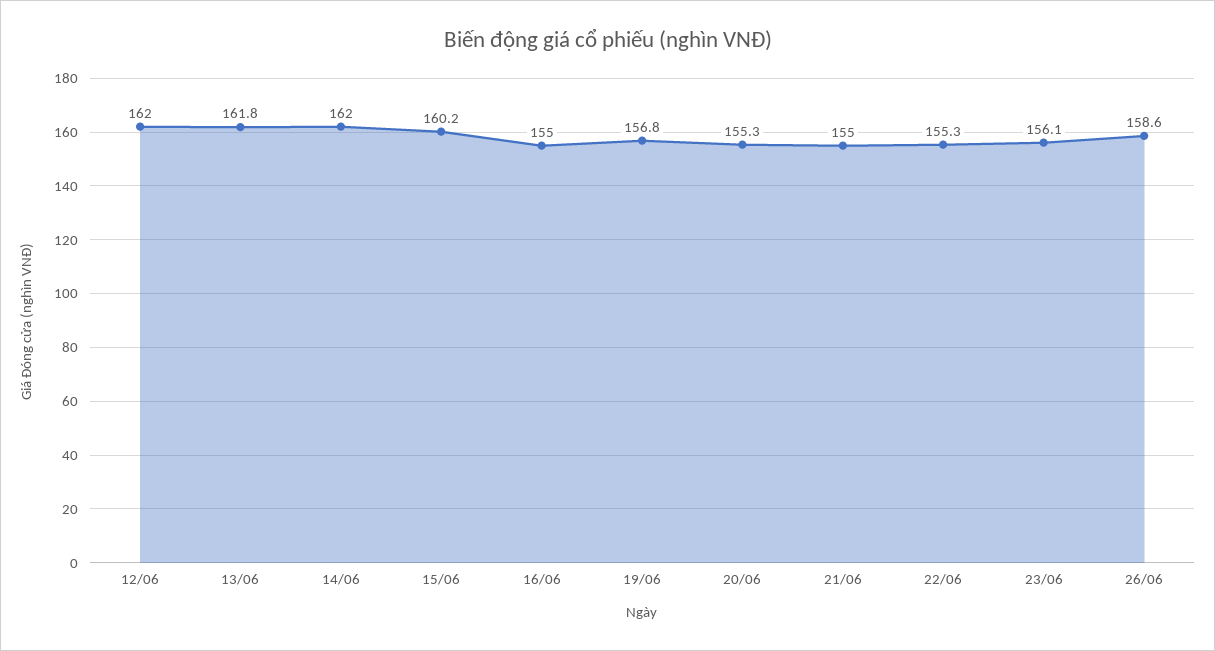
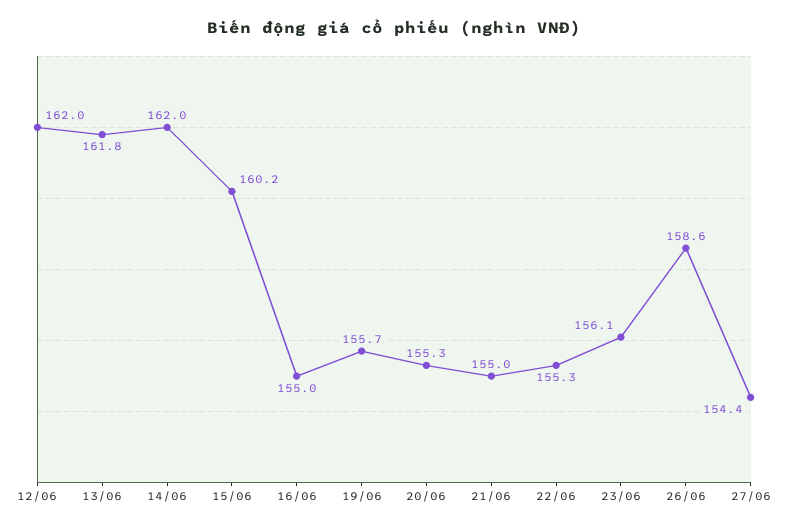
19/06: 156.8 -> 155.7
27/06: none -> 154.4

